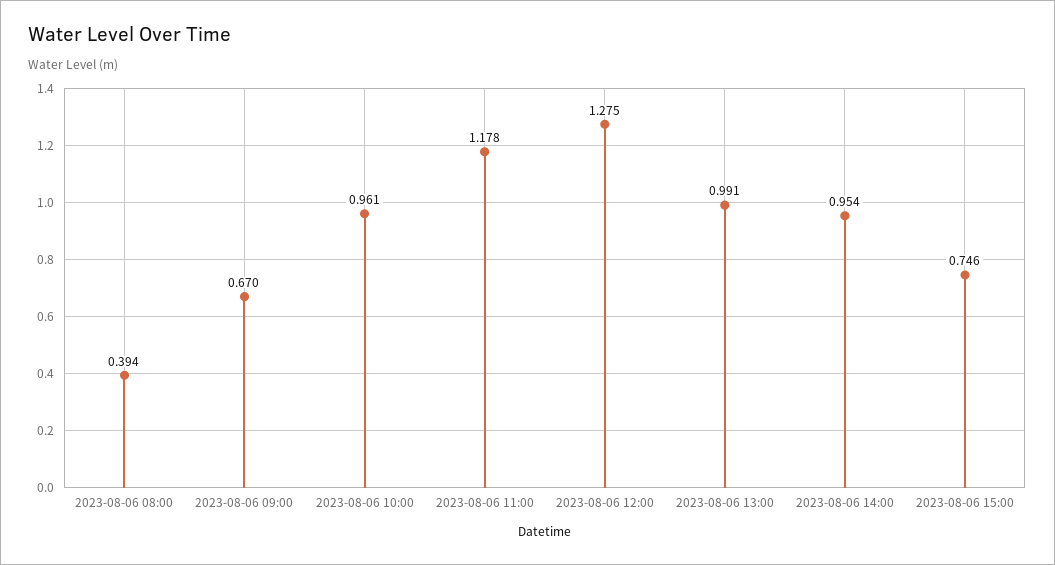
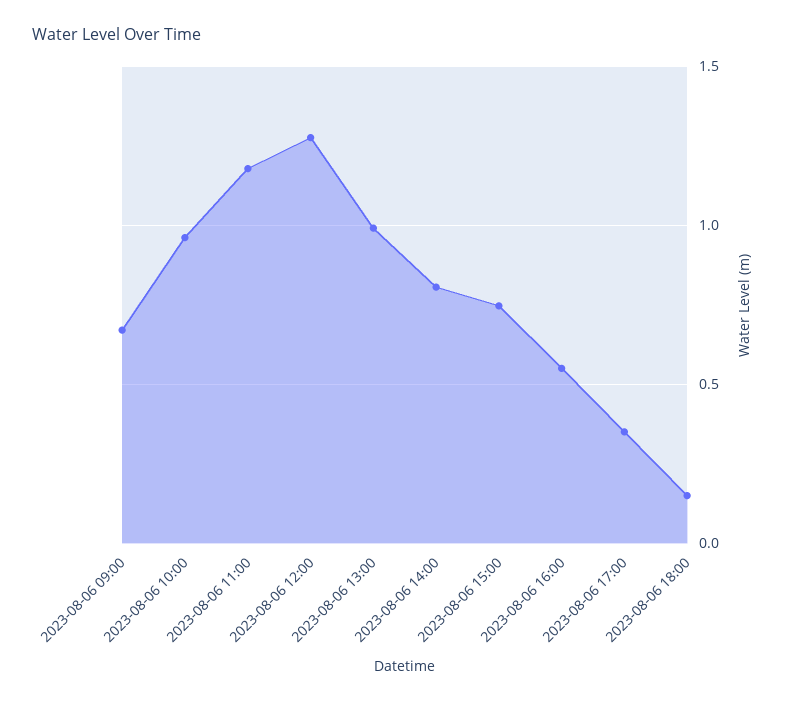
2023-08-06 08:00: 0.394 -> none
2023-08-06 14:00: 0.954 -> 0.8
2023-08-06 16:00: none -> 0.55
2023-08-06 17:00: none -> 0.35
2023-08-06 18:00: none -> 0.15

